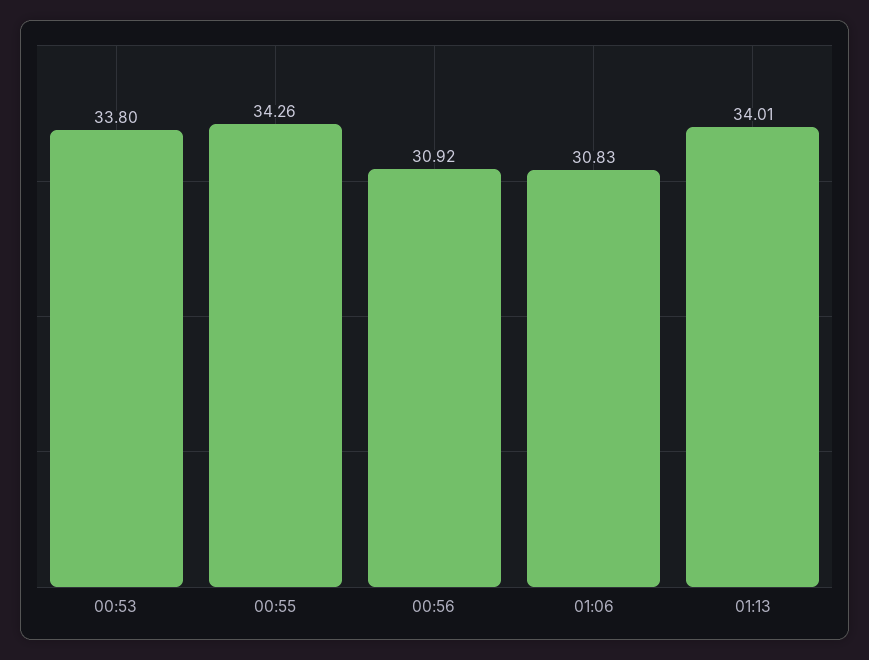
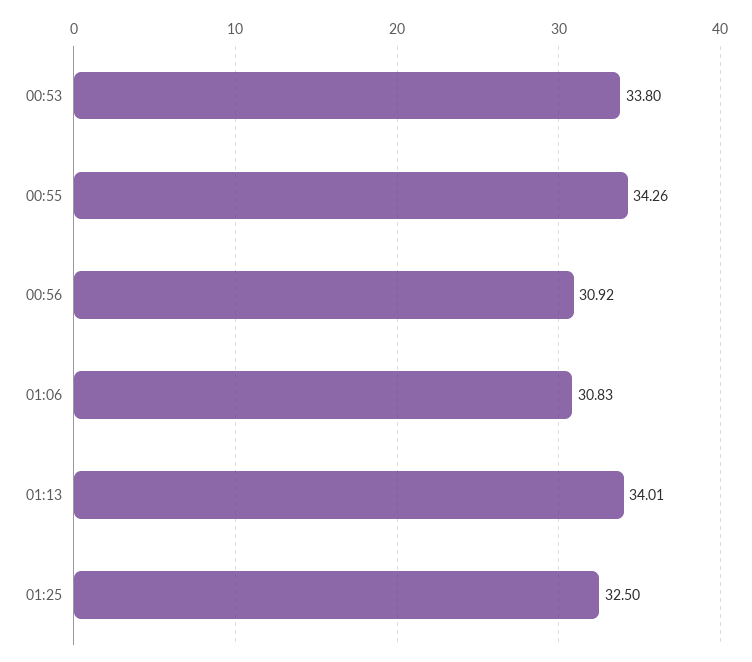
01:25: none -> 32.5

